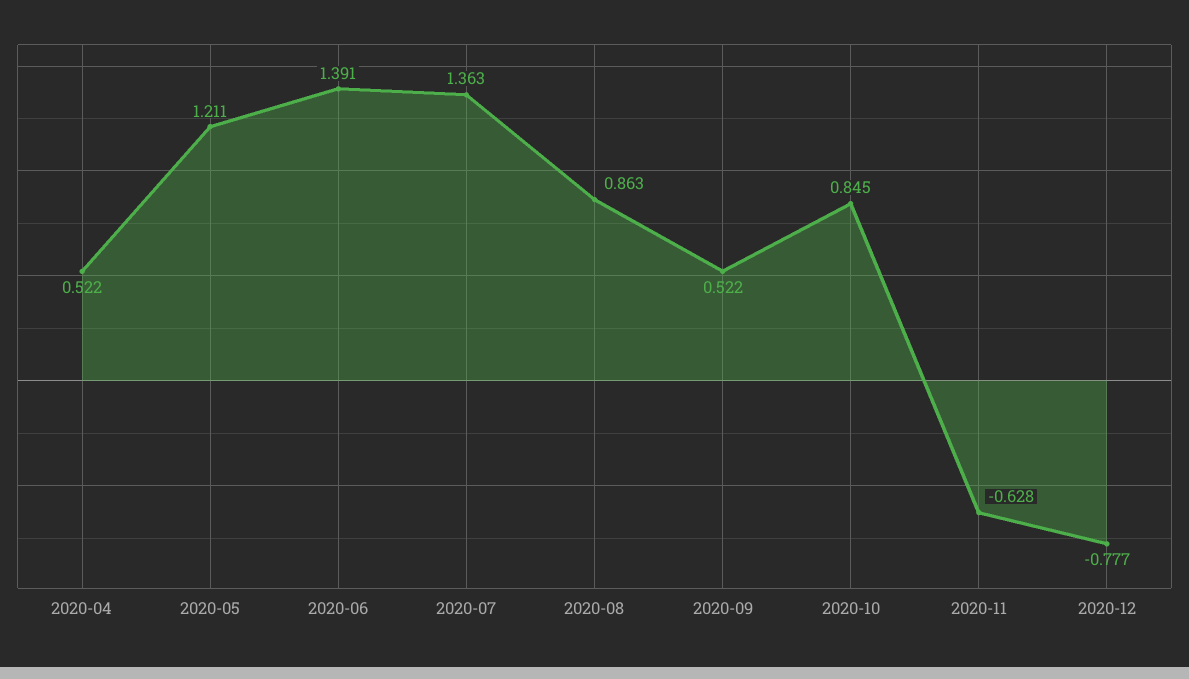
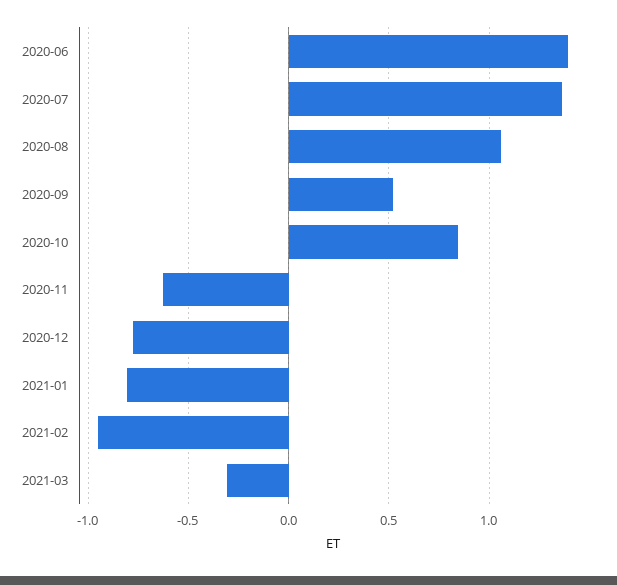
2020-04: 0.522 -> none
2020-05: 1.211 -> none
2020-08: 0.863 -> 1.05
2021-01: none -> -0.8
2021-02: none -> -0.95
2021-03: none -> -0.3

